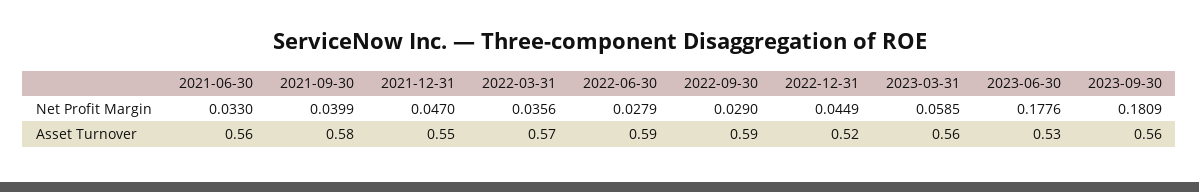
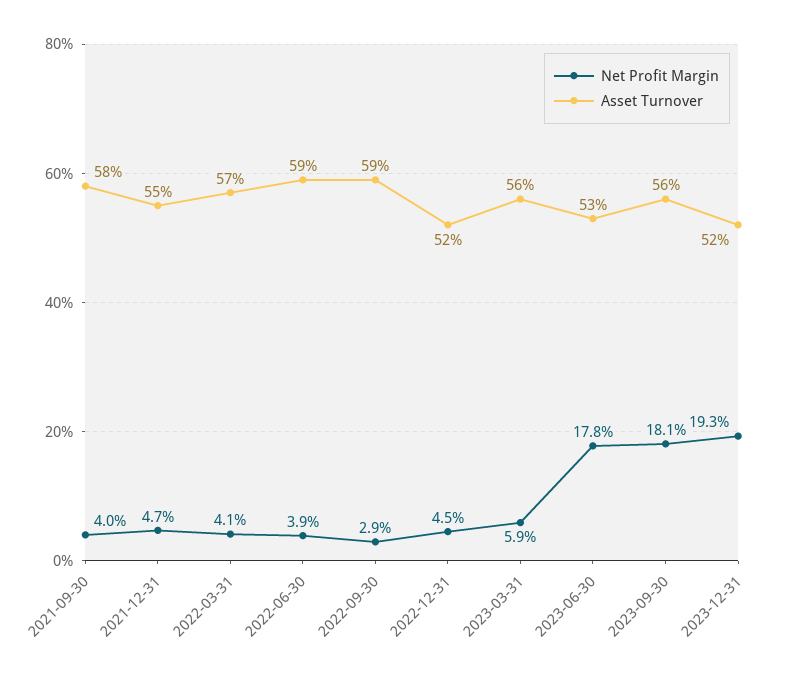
Net Profit Margin, 2021-06-30: 0.033 -> none
Net Profit Margin, 2022-03-31: 0.0356 -> 0.041
Net Profit Margin, 2022-06-30: 0.0279 -> 0.039
Asset Turnover, 2021-06-30: 0.56 -> none
Net Profit Margin, 2023-12-31: none -> 0.193
Asset Turnover, 2023-12-31: none -> 0.52

